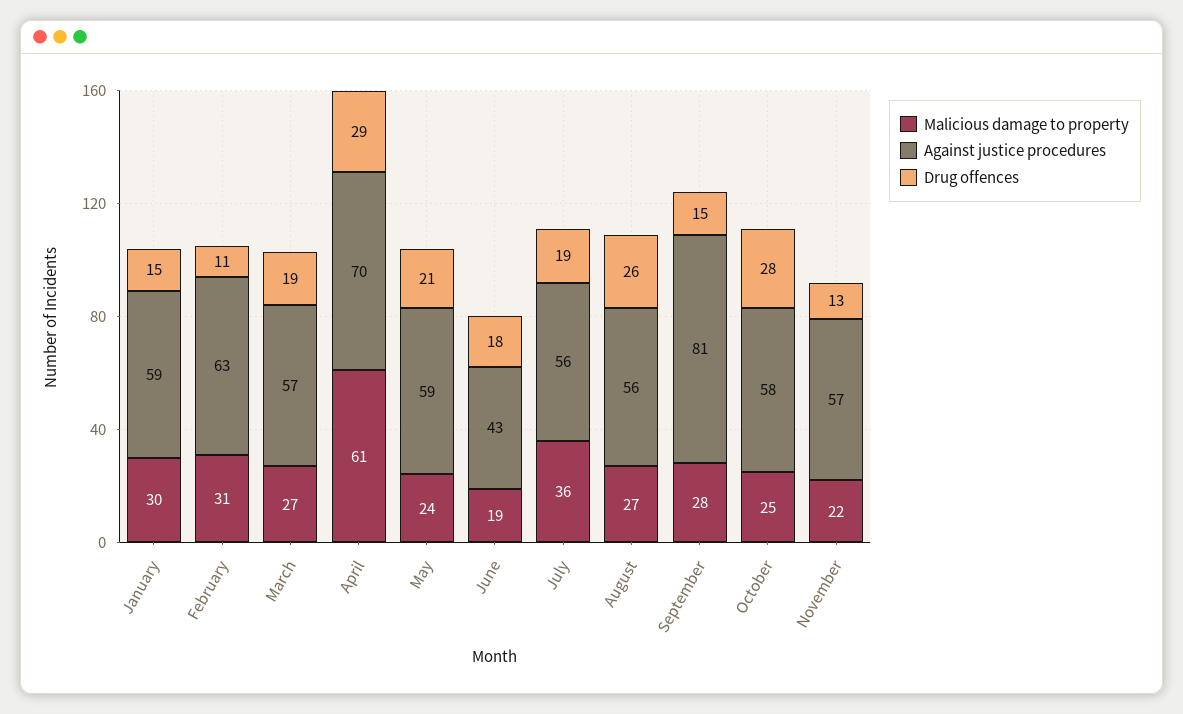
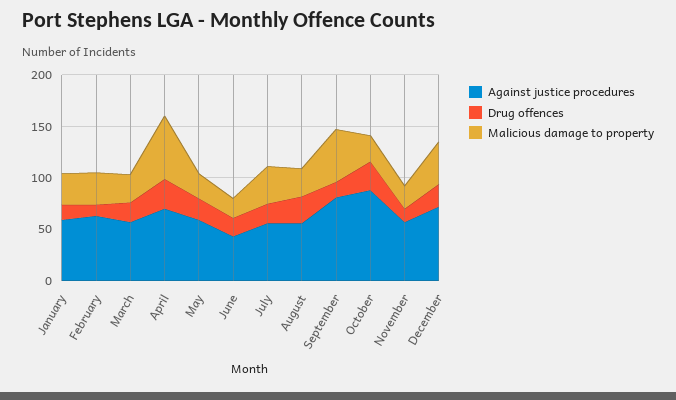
Malicious damage to property, September: 28 -> 50
Against justice procedures, October: 58 -> 90
Against justice procedures, December: none -> 70
Drug offences, December: none -> 20
Malicious damage to property, December: none -> 40

